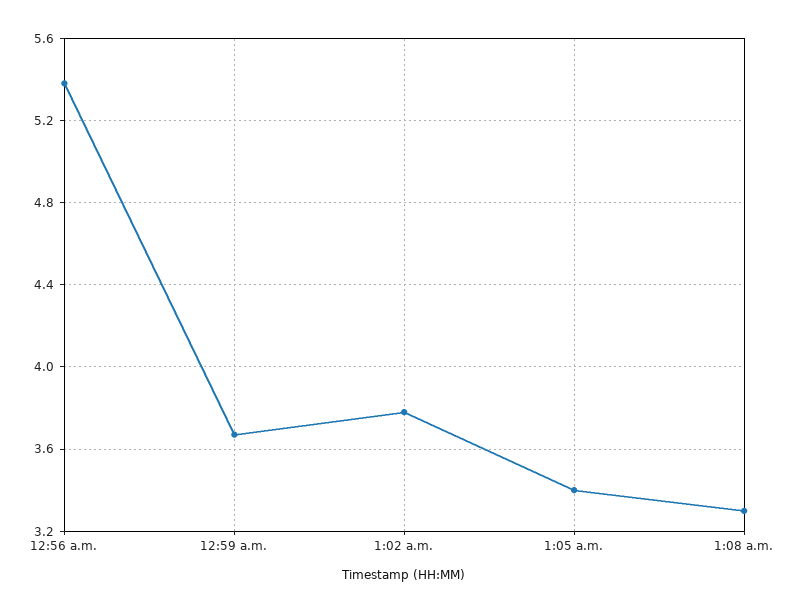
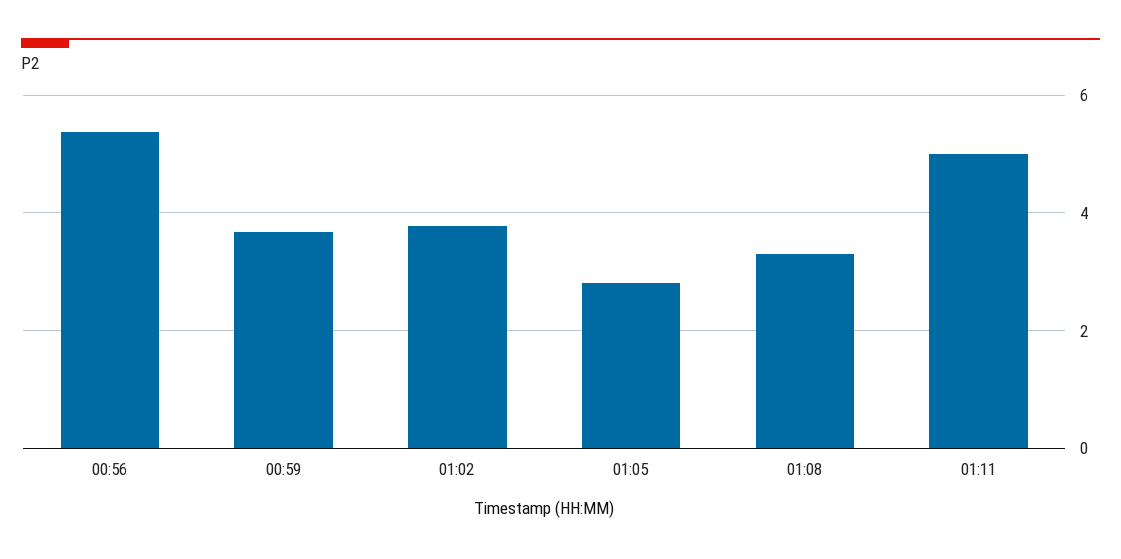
1:05 a.m.: 3.4 -> 2.8
01:11: none -> 5

